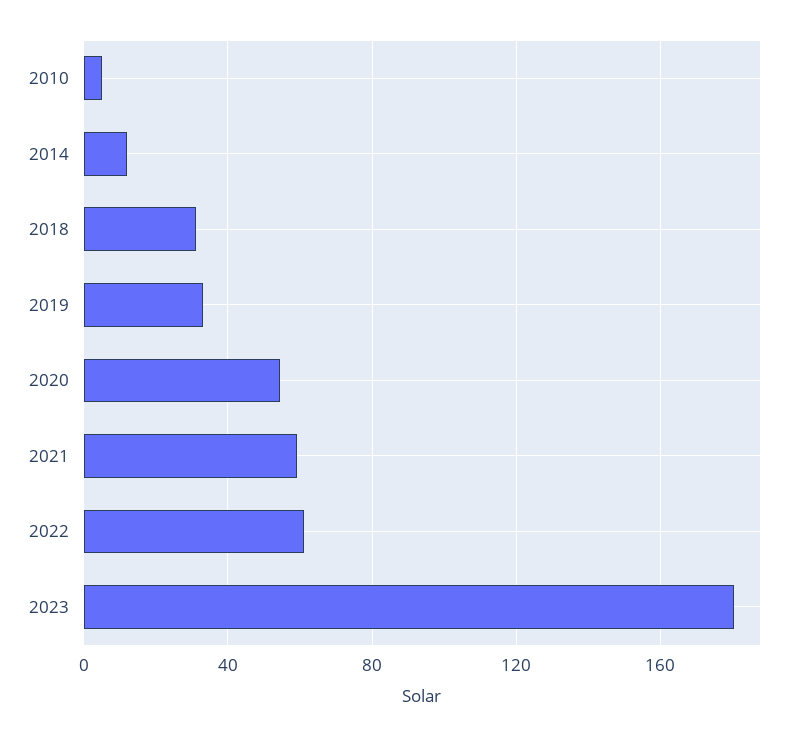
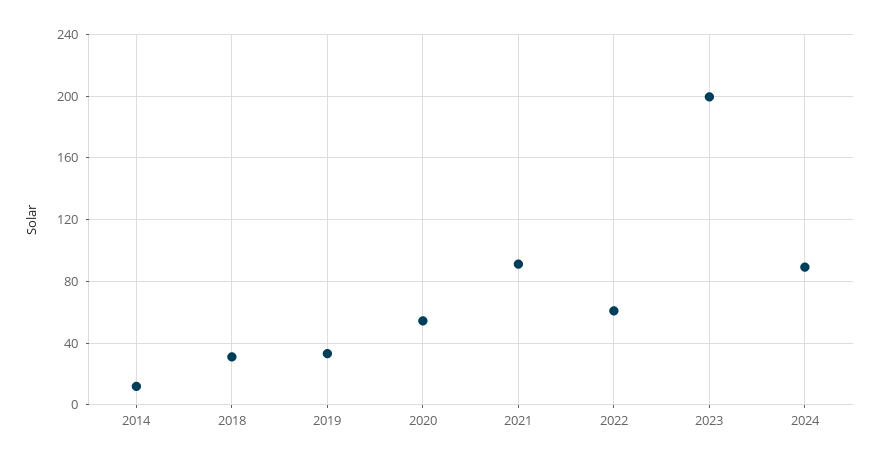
2010: 5 -> none
2021: 60 -> 90
2023: 180 -> 200
2024: none -> 90

